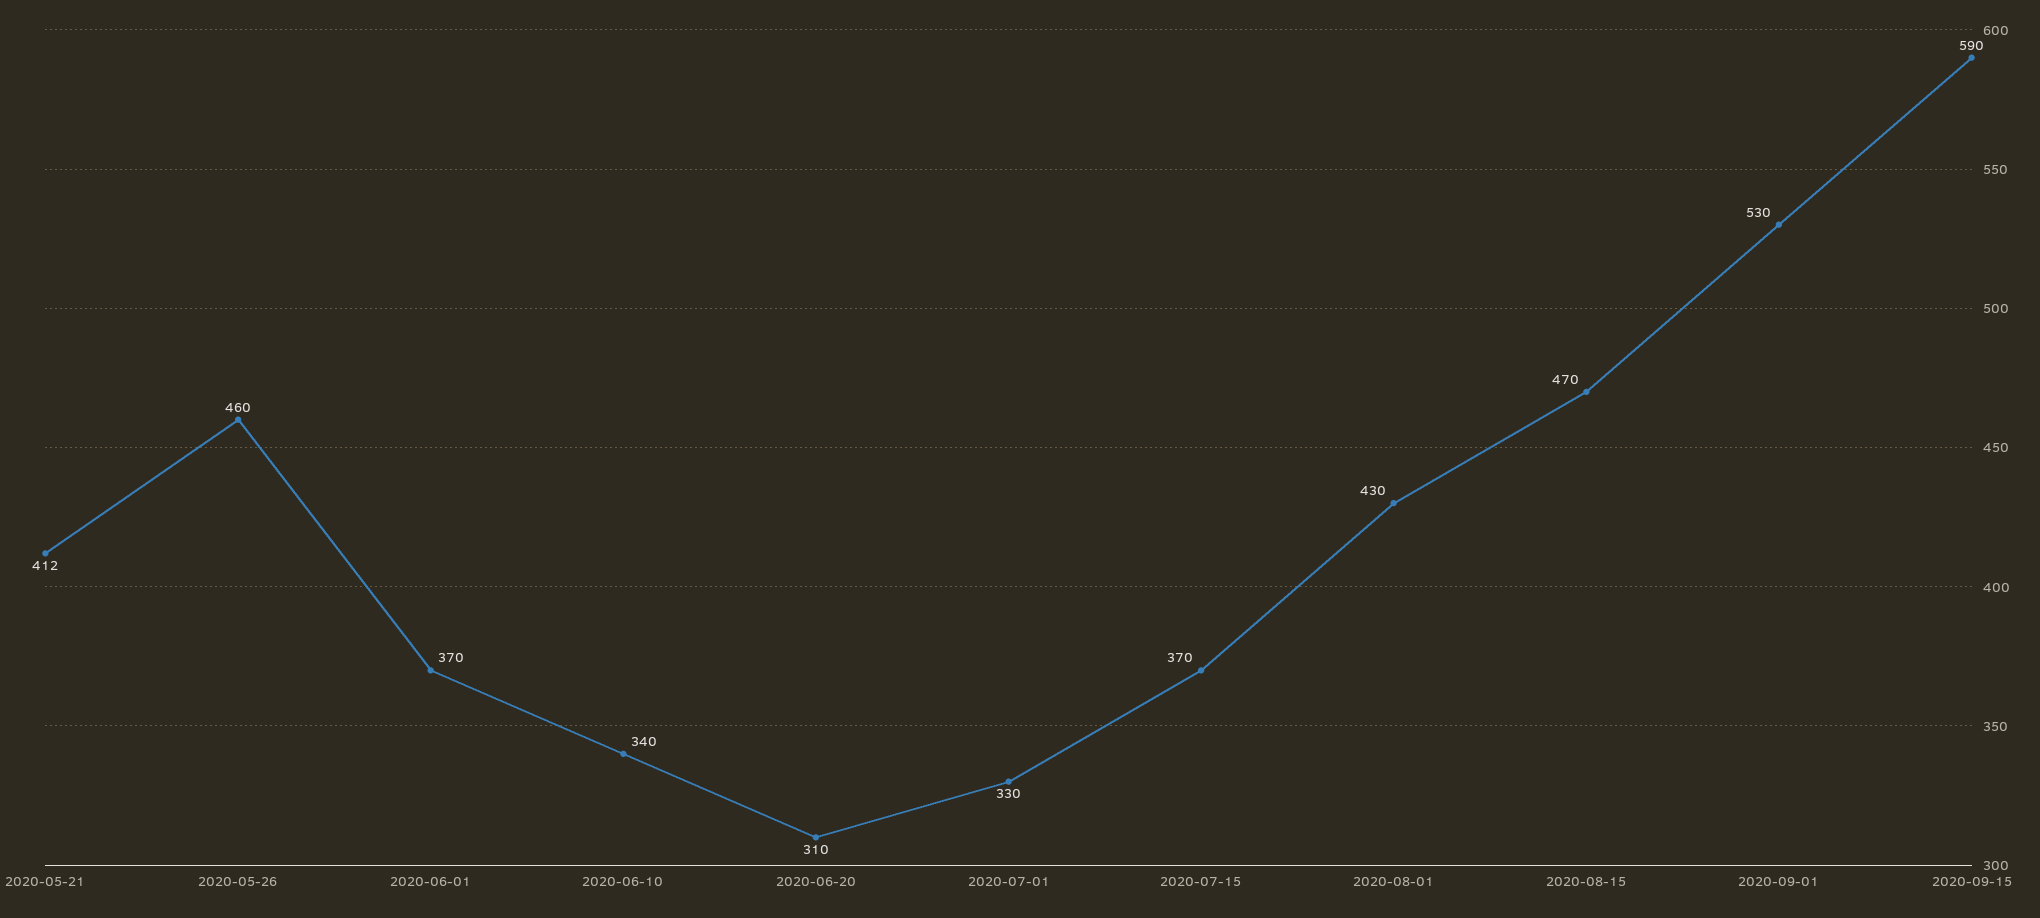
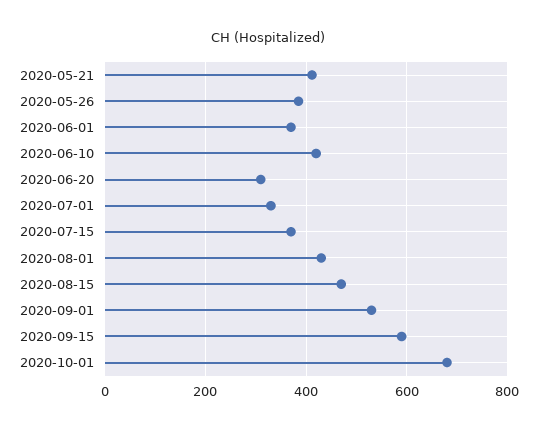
2020-05-26: 460 -> 380
2020-06-10: 340 -> 420
2020-10-01: none -> 680

